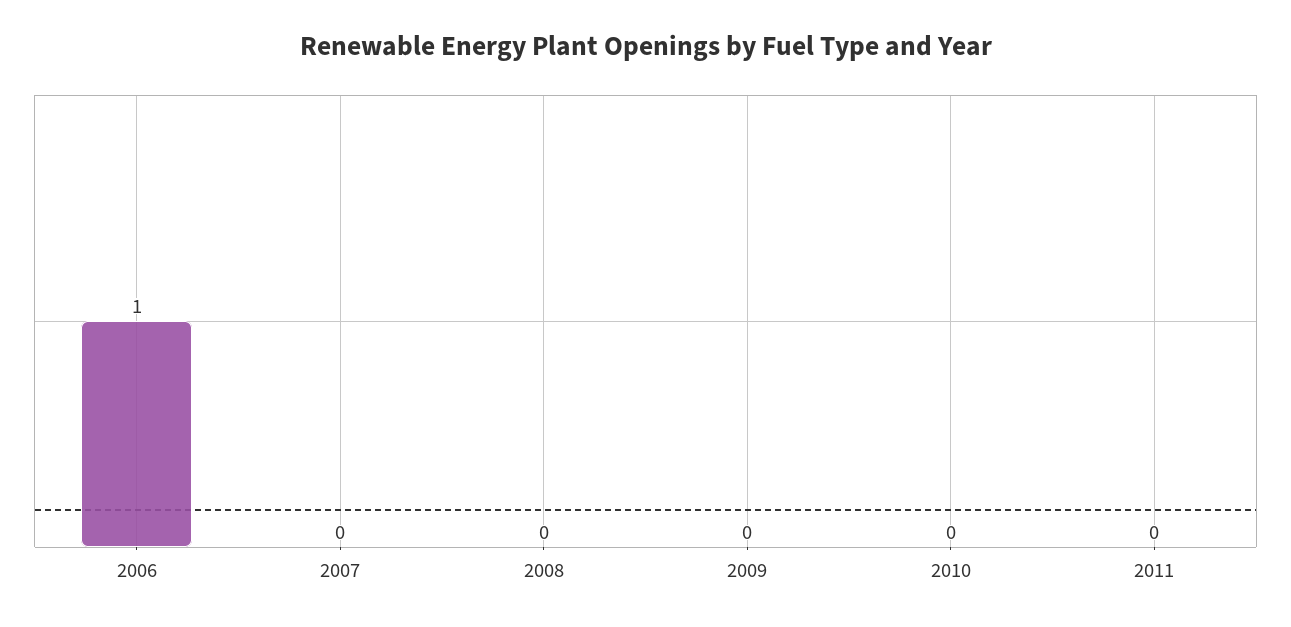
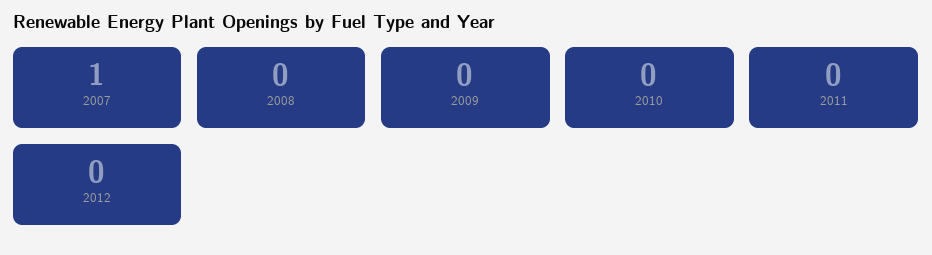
2006: 1 -> none
2007: 0 -> 1
2012: none -> 0

